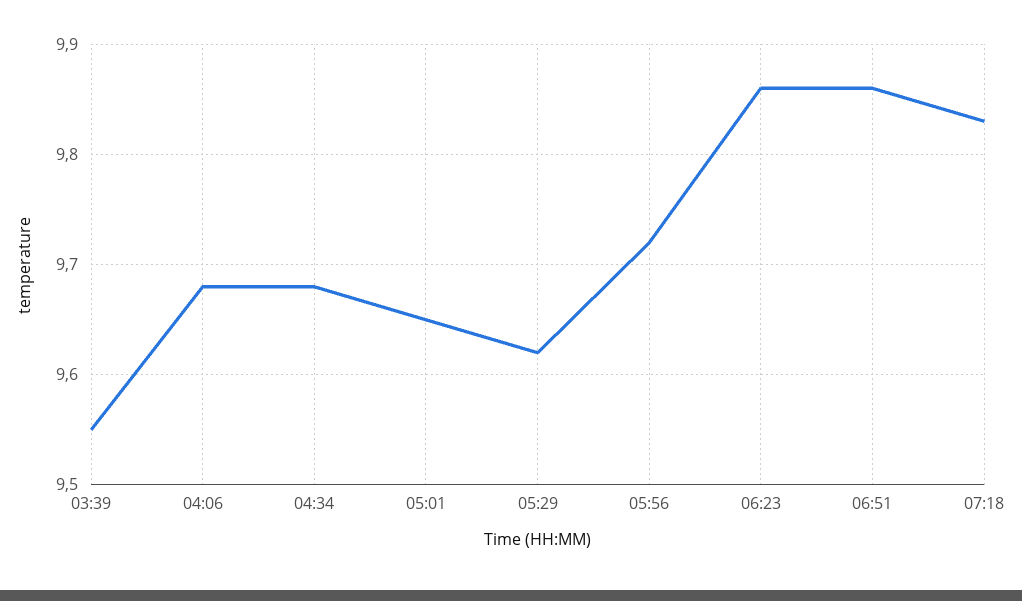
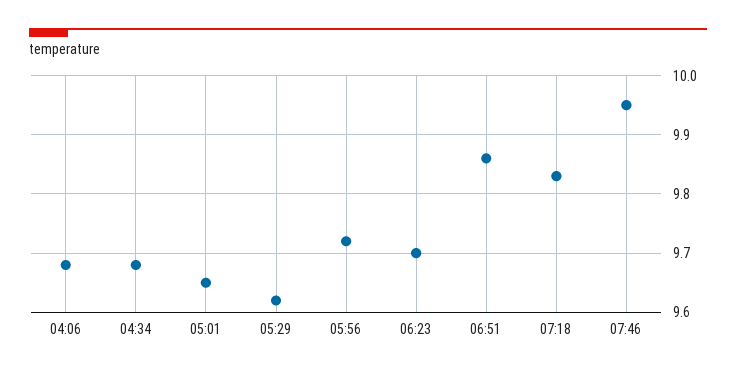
03:39: 9.55 -> none
06:23: 9.86 -> 9.7
07:46: none -> 9.95

